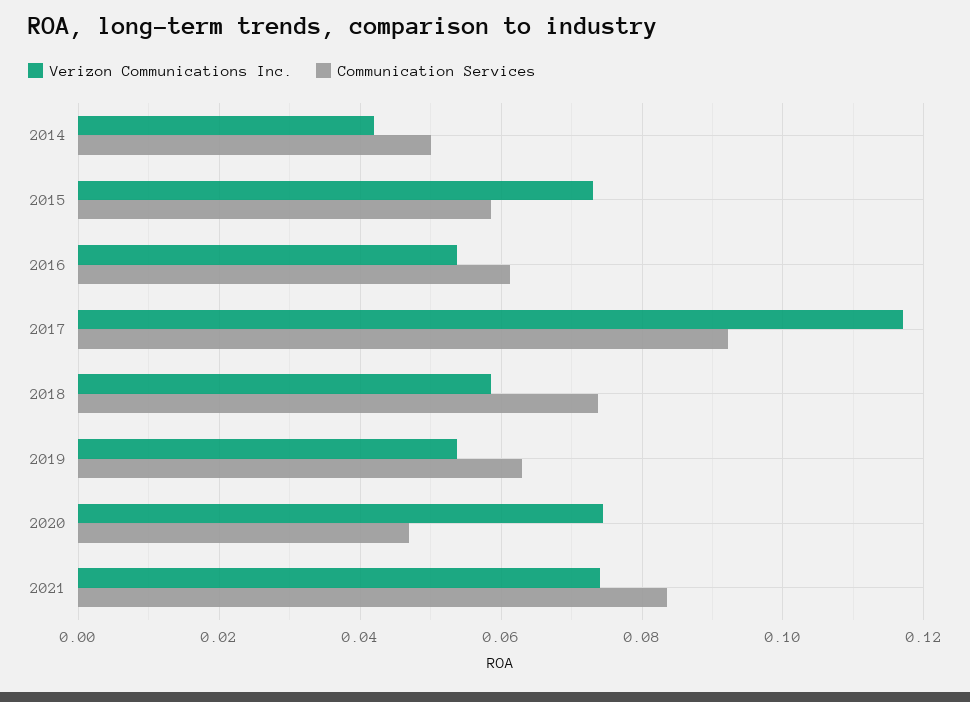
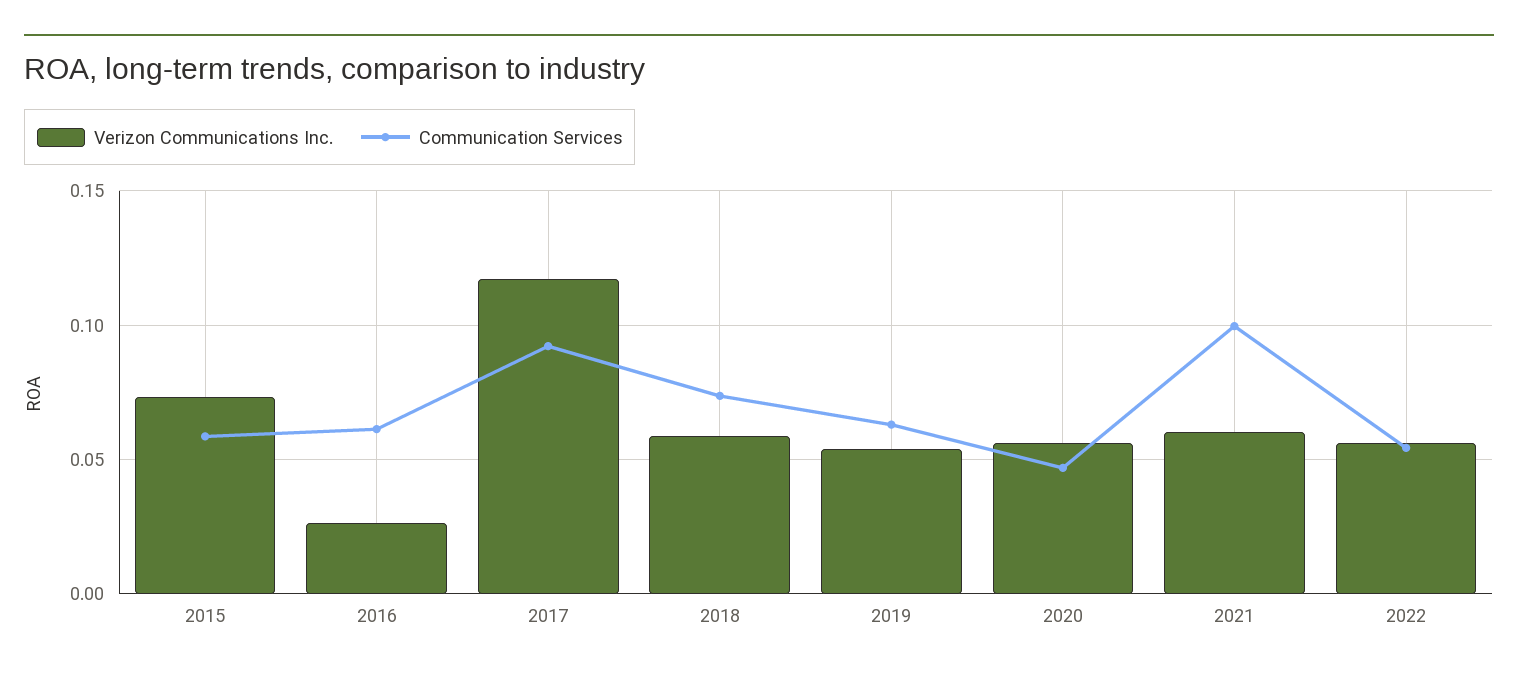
Verizon Communications Inc., 2014: 0.042 -> none
Communication Services, 2014: 0.05 -> none
Verizon Communications Inc., 2016: 0.054 -> 0.025
Verizon Communications Inc., 2020: 0.074 -> 0.055
Verizon Communications Inc., 2021: 0.074 -> 0.06
Communication Services, 2021: 0.084 -> 0.1
Verizon Communications Inc., 2022: none -> 0.055
Communication Services, 2022: none -> 0.055

